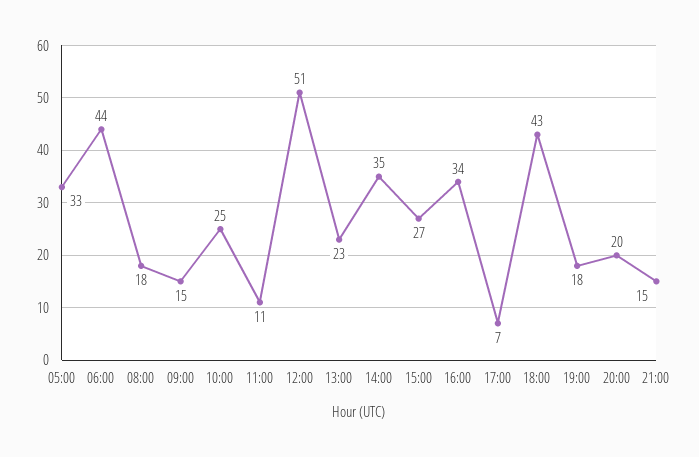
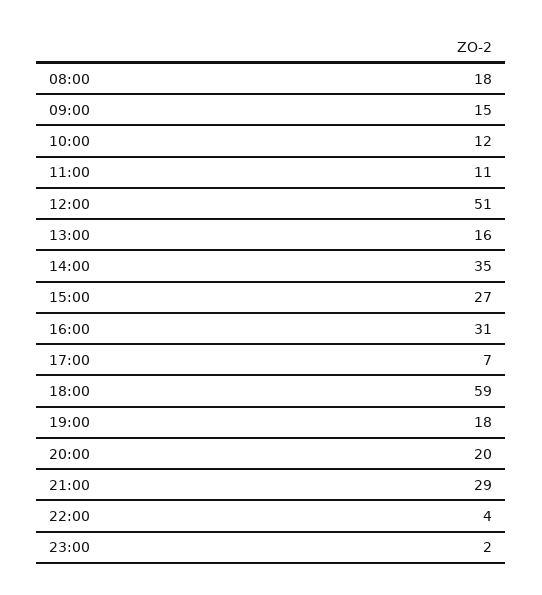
05:00: 33 -> none
06:00: 44 -> none
10:00: 25 -> 12
13:00: 23 -> 16
16:00: 34 -> 31
18:00: 43 -> 59
21:00: 15 -> 29
22:00: none -> 4
23:00: none -> 2

